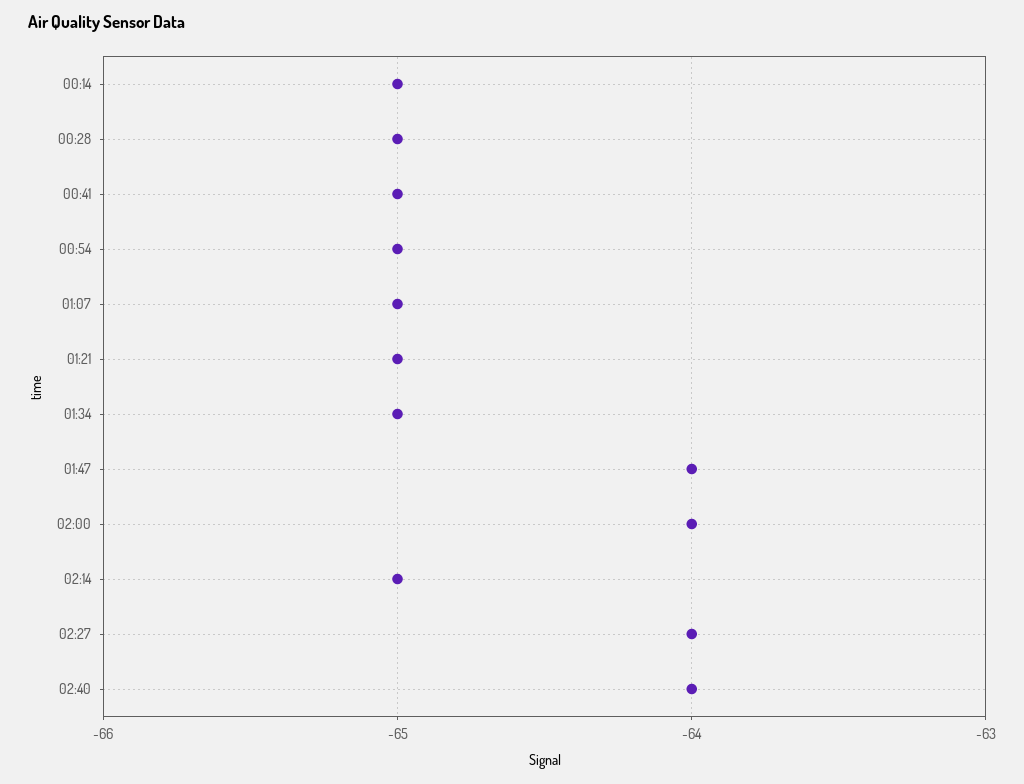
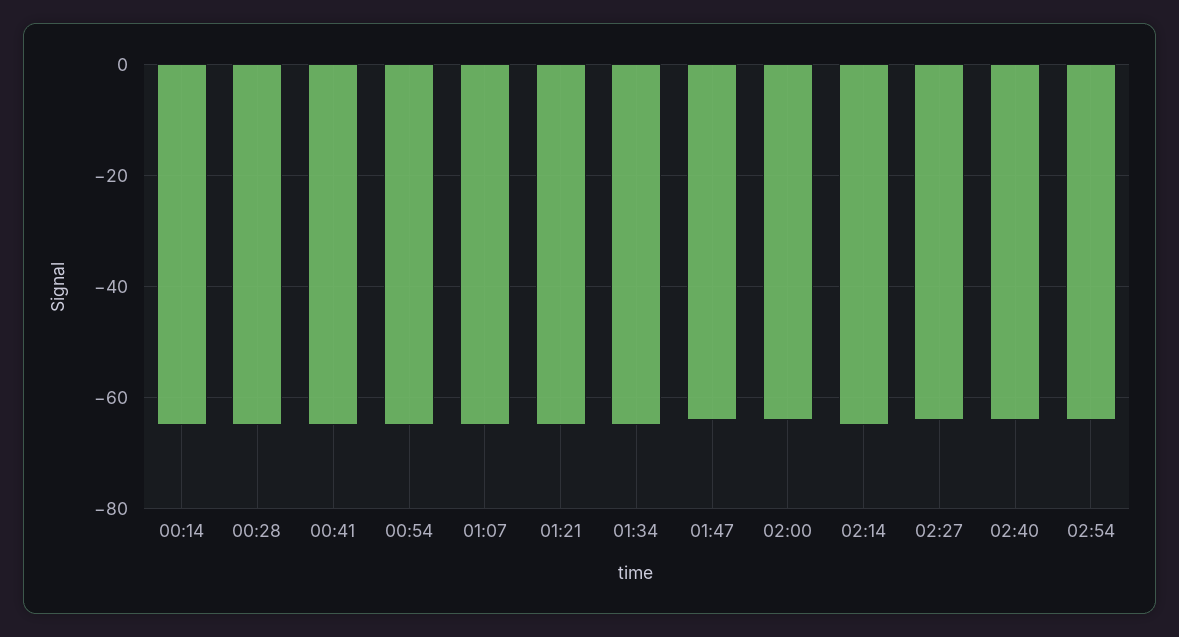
02:54: none -> -65

